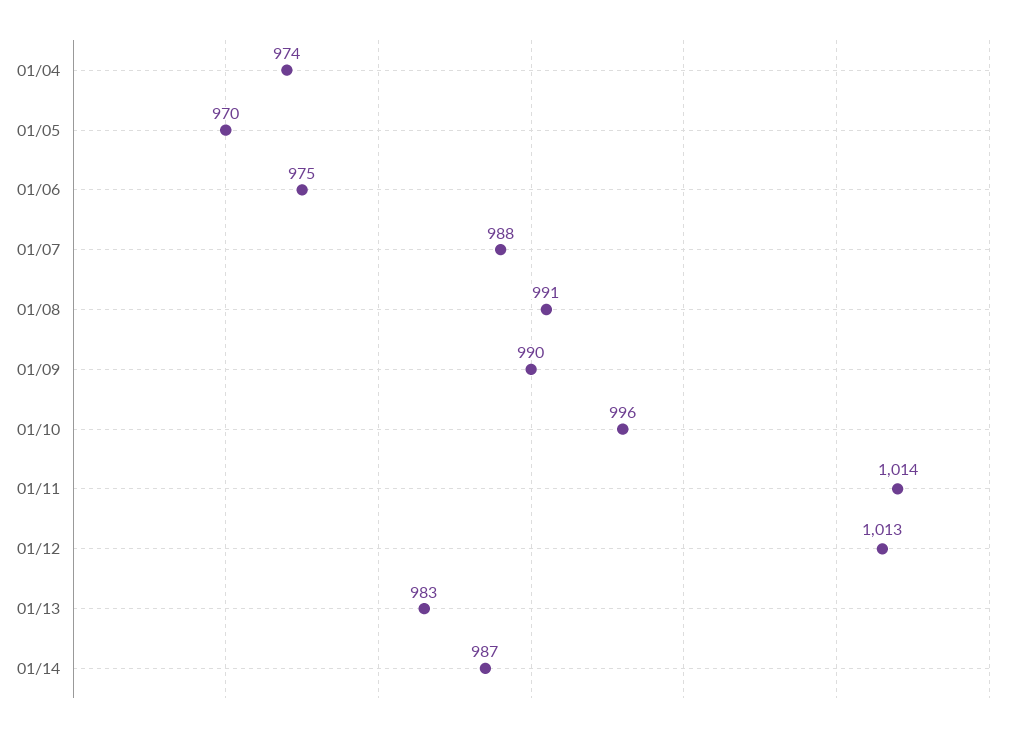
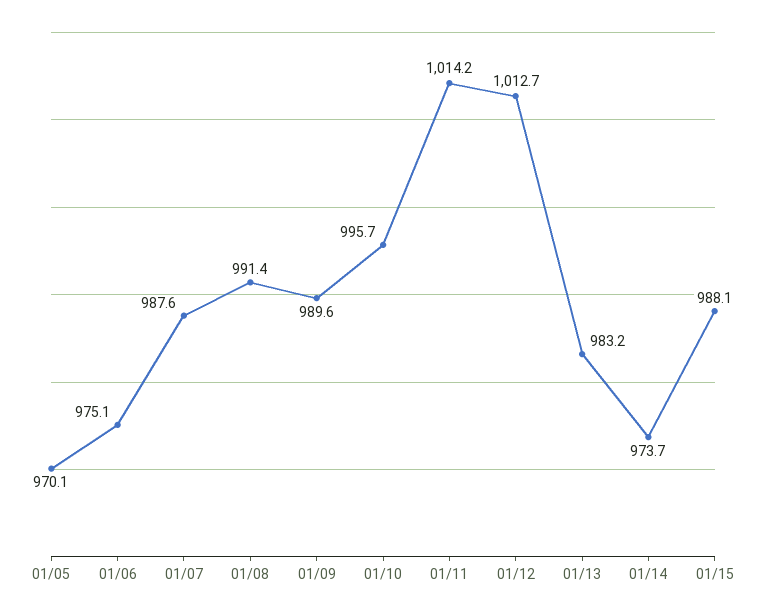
01/04: 974 -> none
01/14: 987 -> 973.7
01/15: none -> 988.1

